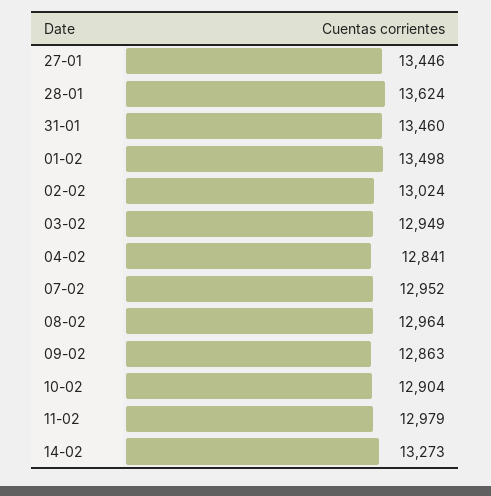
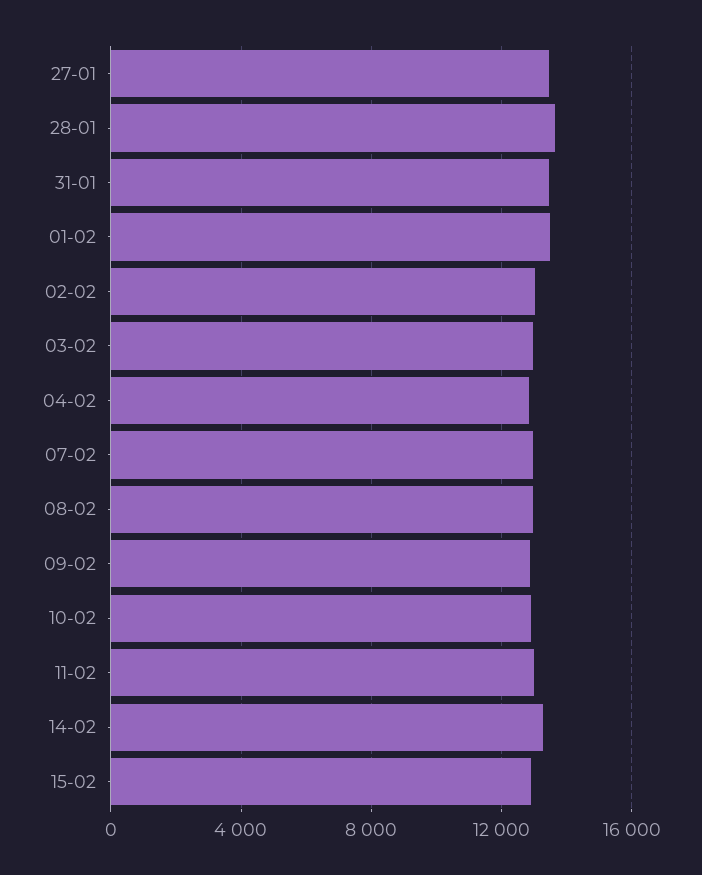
15-02: none -> 13000

